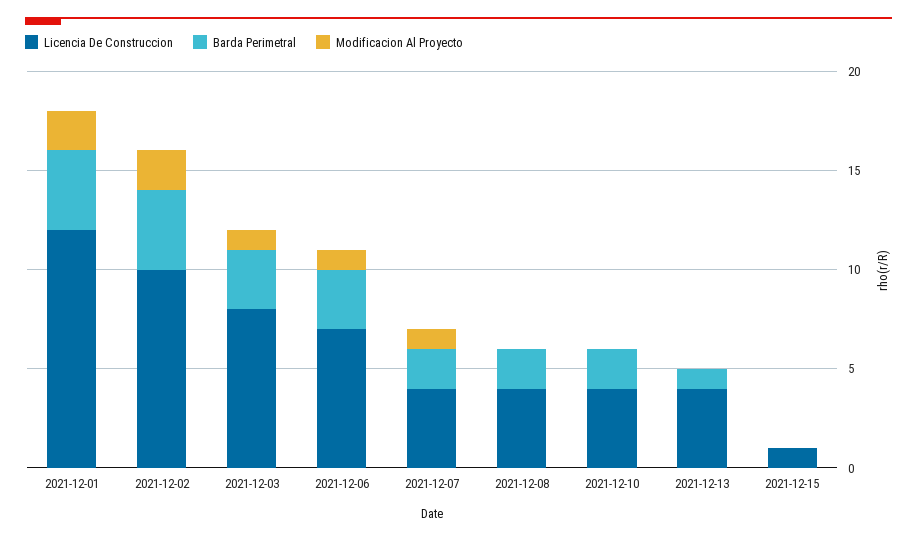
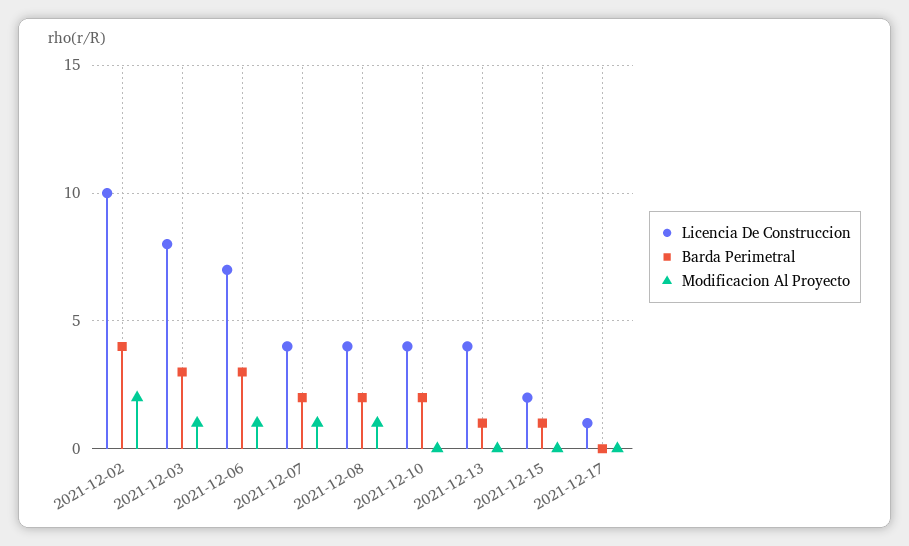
Licencia De Construccion, 2021-12-01: 12 -> none
Barda Perimetral, 2021-12-01: 4 -> none
Modificacion Al Proyecto, 2021-12-01: 2 -> none
Modificacion Al Proyecto, 2021-12-08: 0 -> 1
Licencia De Construccion, 2021-12-15: 1 -> 2
Barda Perimetral, 2021-12-15: 0 -> 1
Licencia De Construccion, 2021-12-17: none -> 1
Barda Perimetral, 2021-12-17: none -> 0
Modificacion Al Proyecto, 2021-12-17: none -> 0

